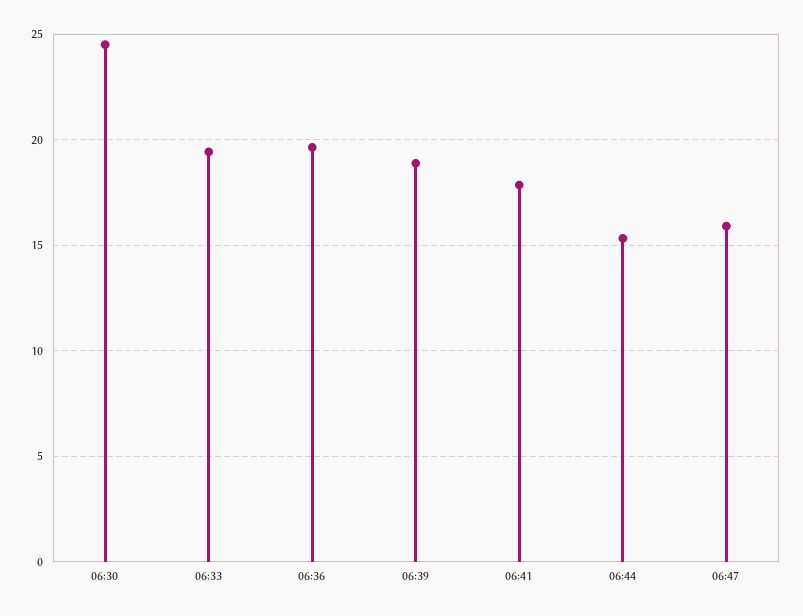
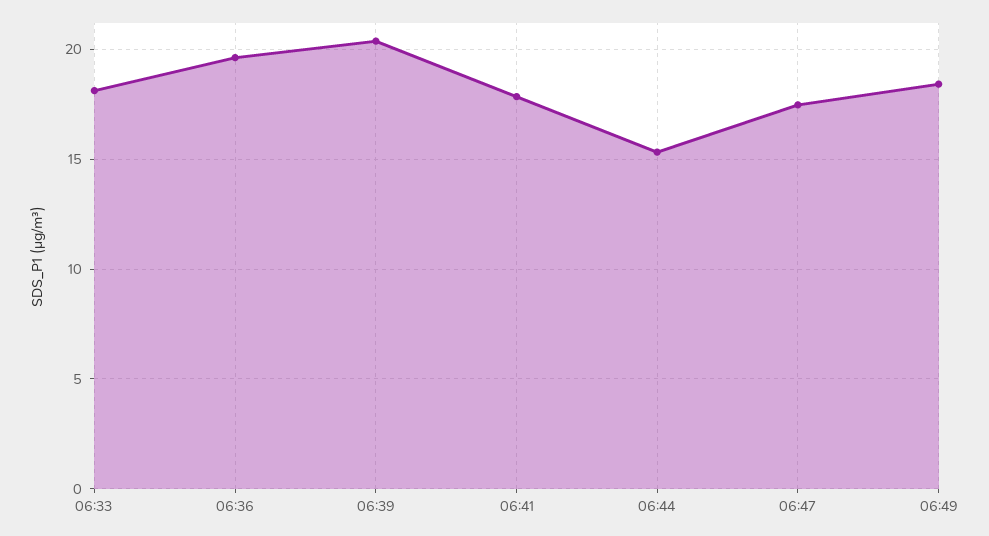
06:30: 24.5 -> none
06:33: 19.5 -> 18
06:39: 19 -> 20.5
06:47: 16 -> 17.5
06:49: none -> 18.5

